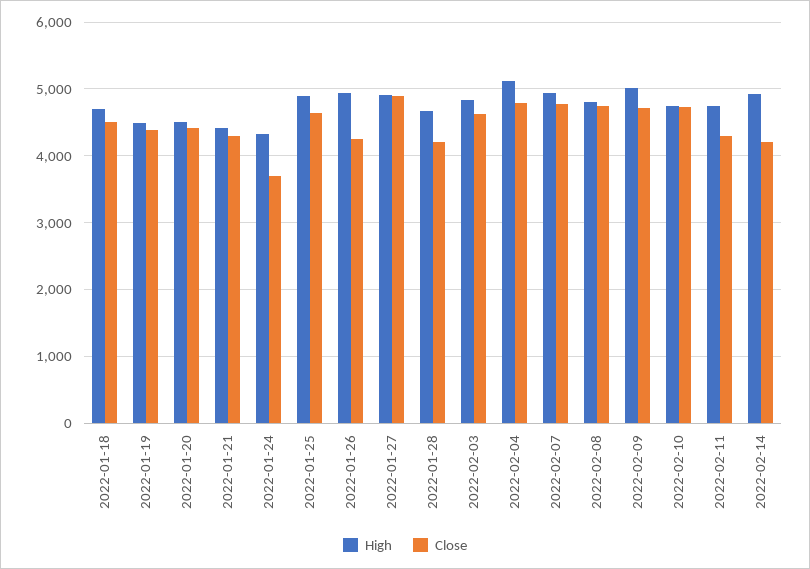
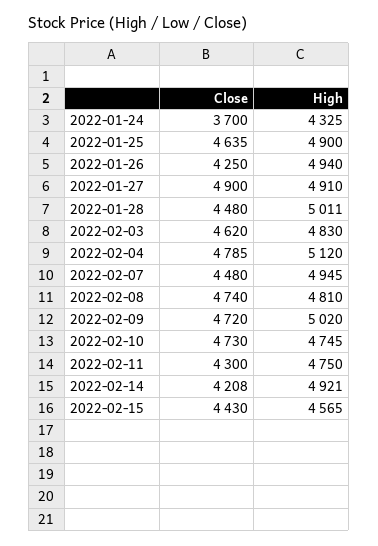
High, 2022-01-18: 4700 -> none
Close, 2022-01-18: 4500 -> none
High, 2022-01-19: 4500 -> none
Close, 2022-01-19: 4400 -> none
High, 2022-01-20: 4500 -> none
Close, 2022-01-20: 4400 -> none
High, 2022-01-21: 4400 -> none
Close, 2022-01-21: 4300 -> none
High, 2022-01-28: 4700 -> 5011
Close, 2022-01-28: 4200 -> 4480
Close, 2022-02-07: 4800 -> 4480
Close, 2022-02-15: none -> 4430
High, 2022-02-15: none -> 4565

